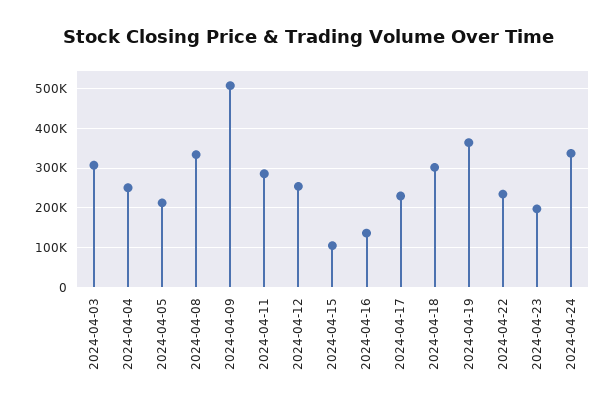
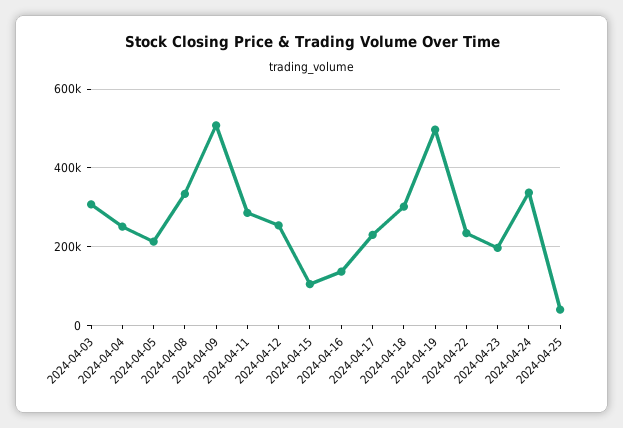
2024-04-19: 360000 -> 500000
2024-04-25: none -> 40000

